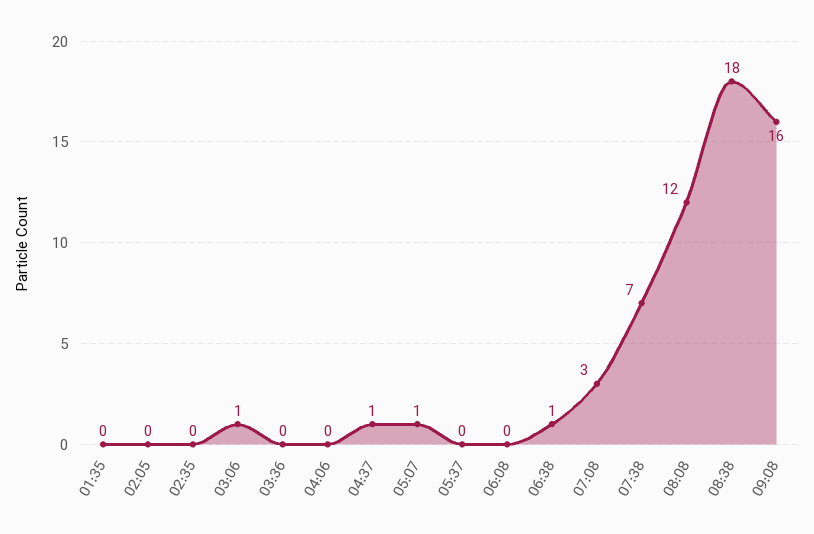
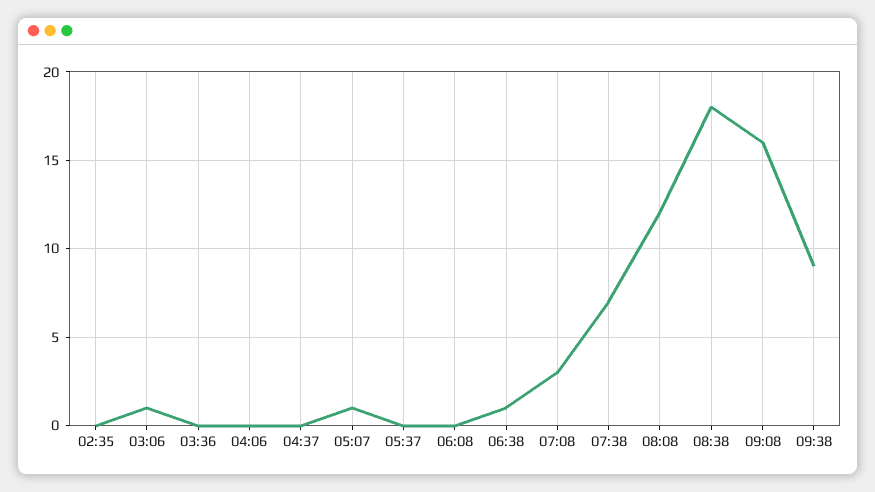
01:35: 0 -> none
02:05: 0 -> none
04:37: 1 -> 0
09:38: none -> 9

